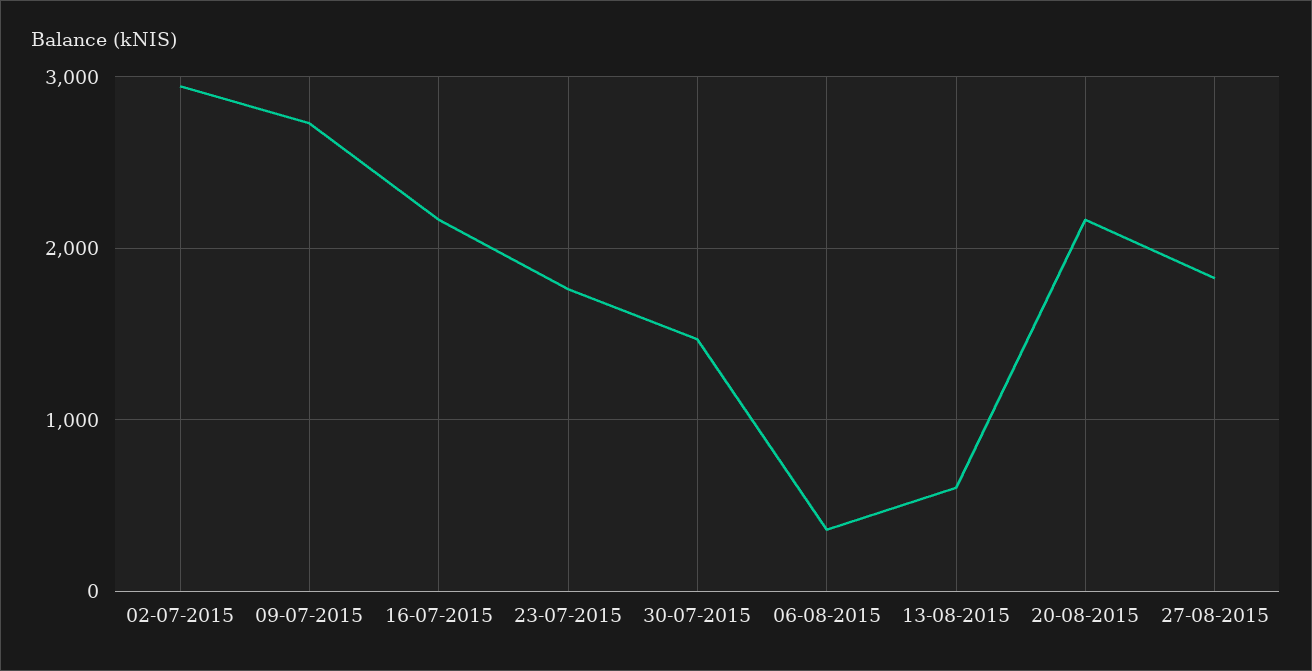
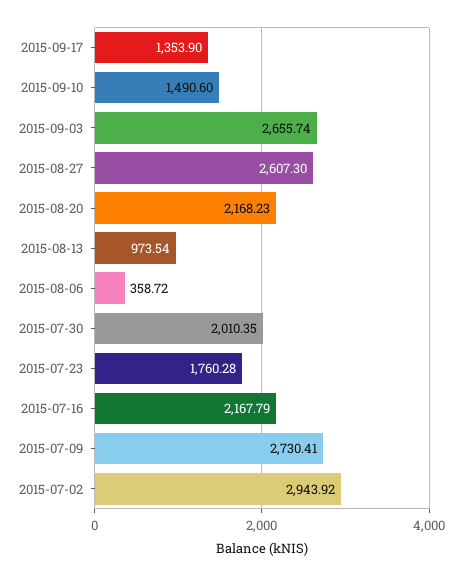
30-07-2015: 1500 -> 2010.35
13-08-2015: 600 -> 973.54
27-08-2015: 1800 -> 2607.3
2015-09-17: none -> 1353.9
2015-09-10: none -> 1490.6
2015-09-03: none -> 2655.74

